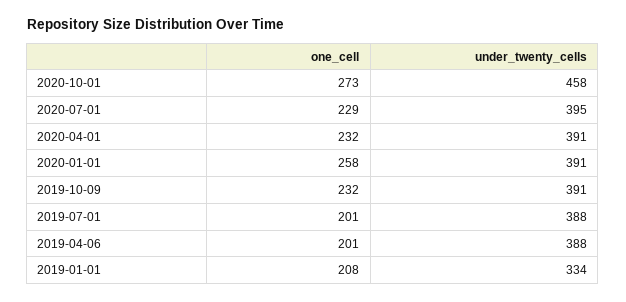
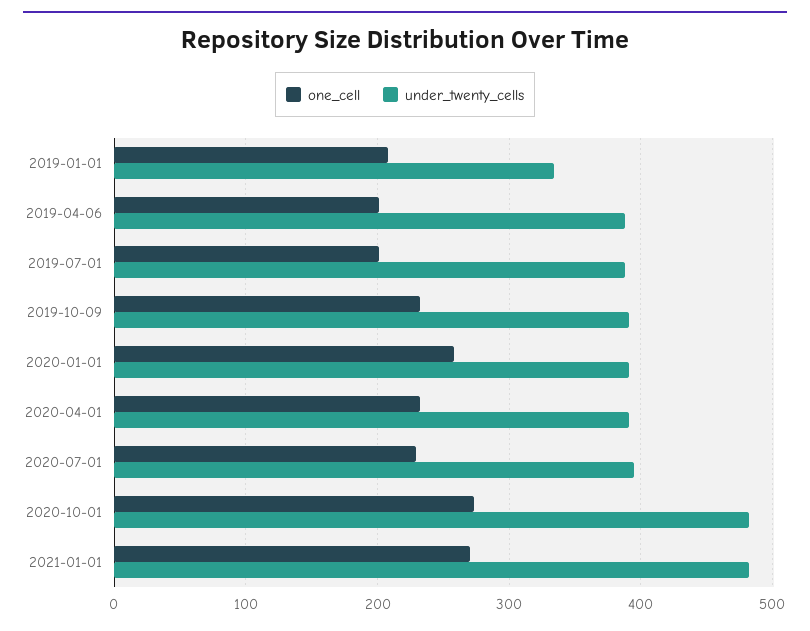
under_twenty_cells, 2020-10-01: 458 -> 480
one_cell, 2021-01-01: none -> 270
under_twenty_cells, 2021-01-01: none -> 480

